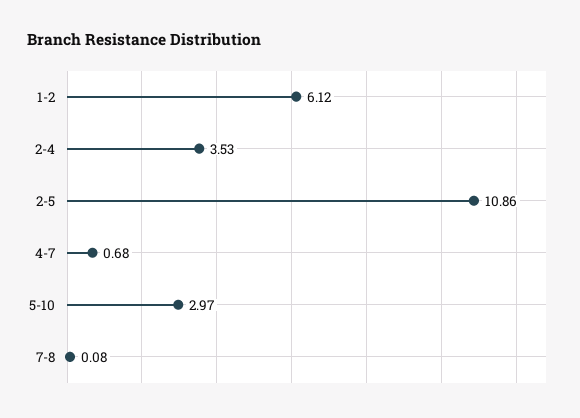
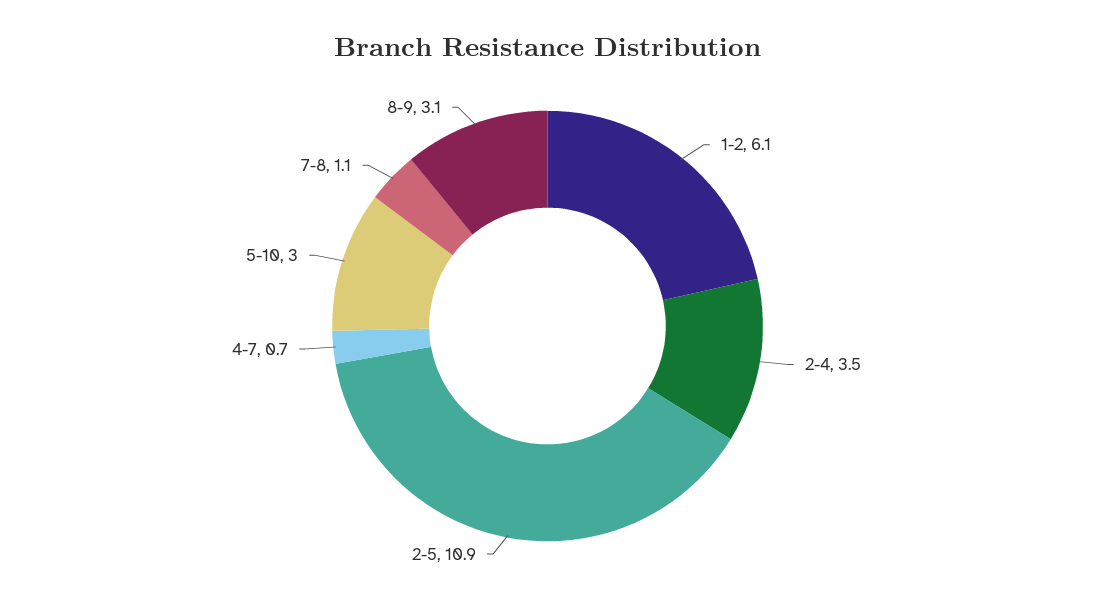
7-8: 0.08 -> 1.1
8-9: none -> 3.1

